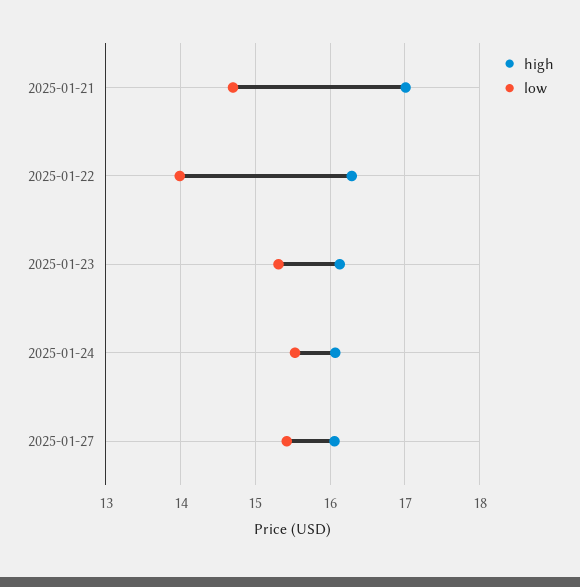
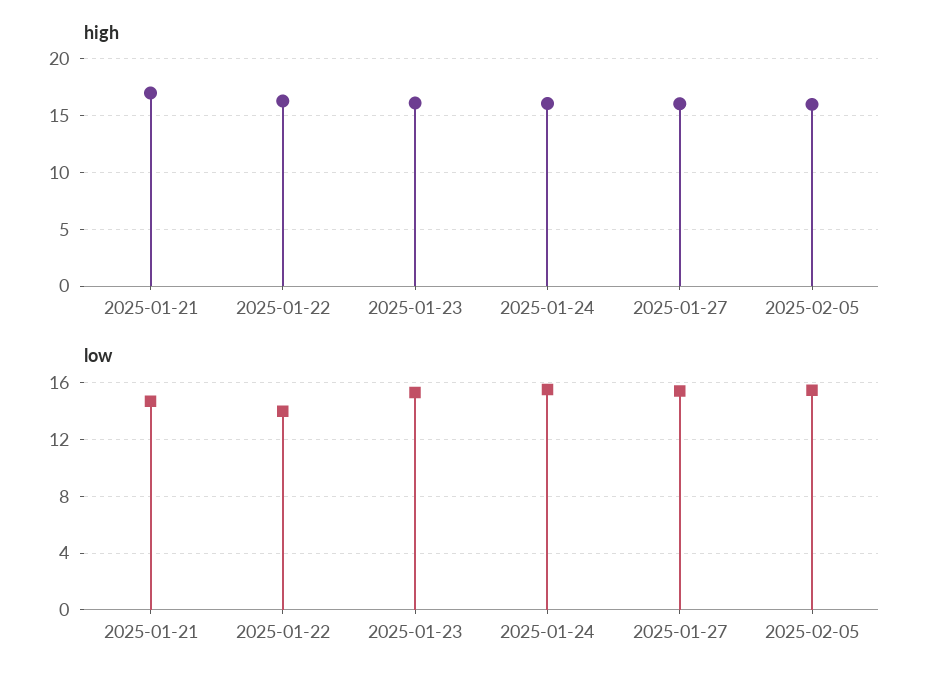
high, 2025-02-05: none -> 16
low, 2025-02-05: none -> 15.5

